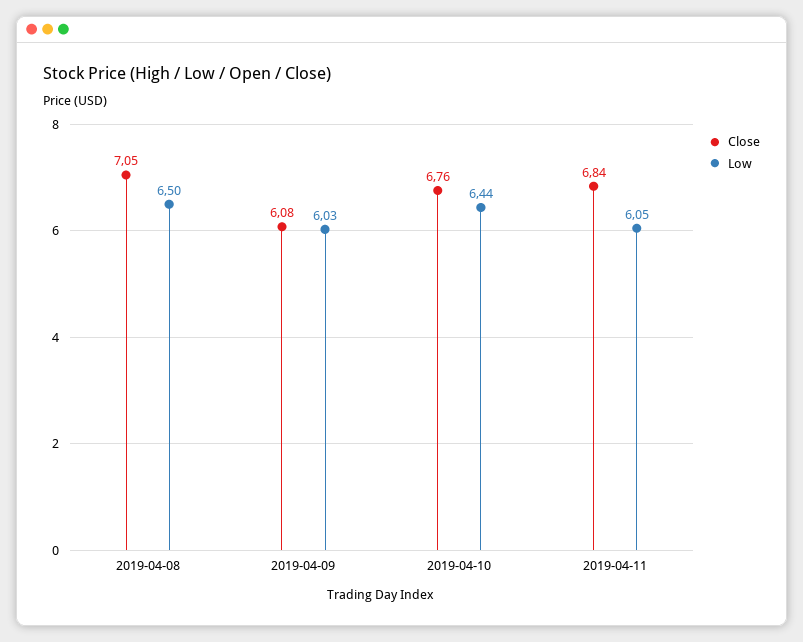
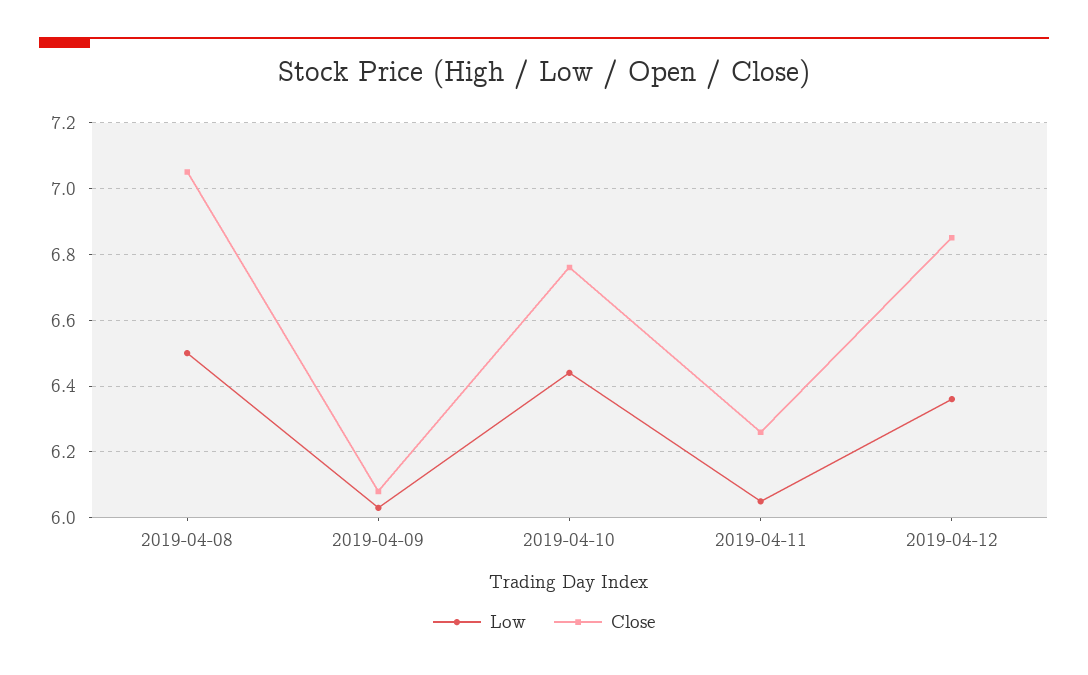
Close, 2019-04-11: 6.84 -> 6.25
Low, 2019-04-12: none -> 6.35
Close, 2019-04-12: none -> 6.85

